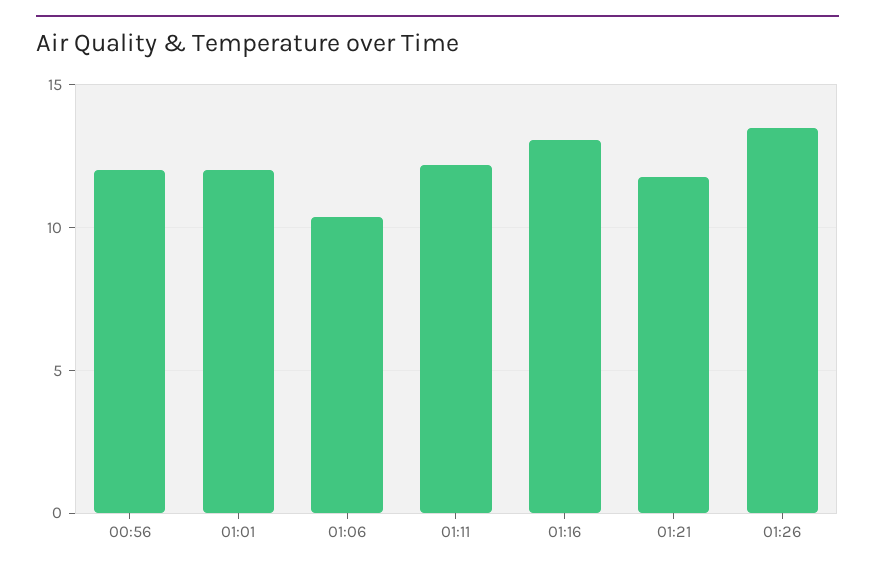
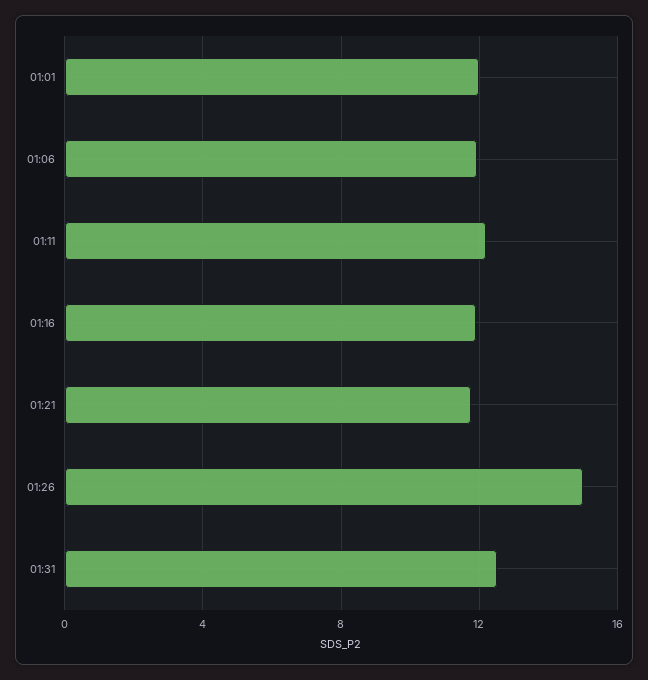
00:56: 12 -> none
01:06: 10.5 -> 12
01:16: 13 -> 12
01:26: 13.5 -> 15
01:31: none -> 12.5

